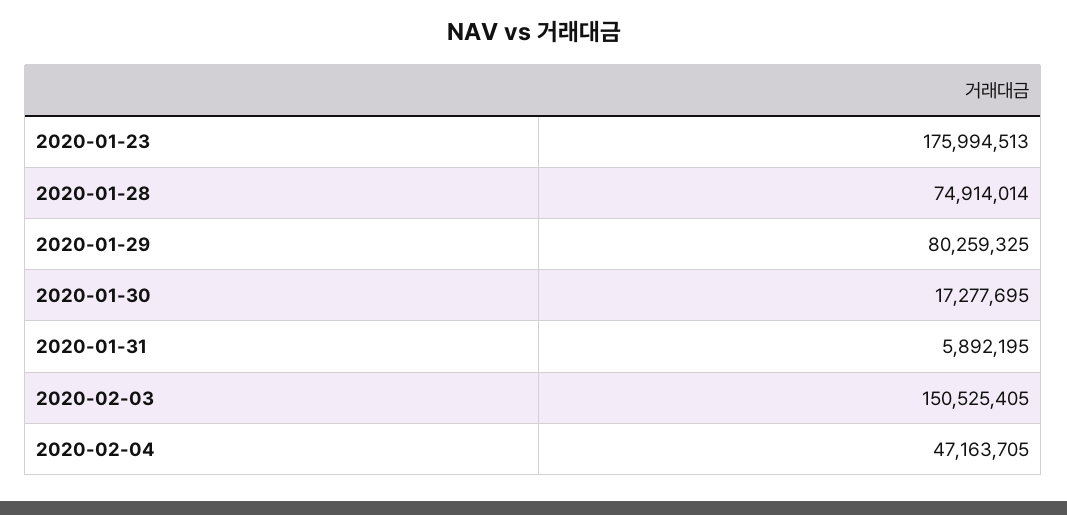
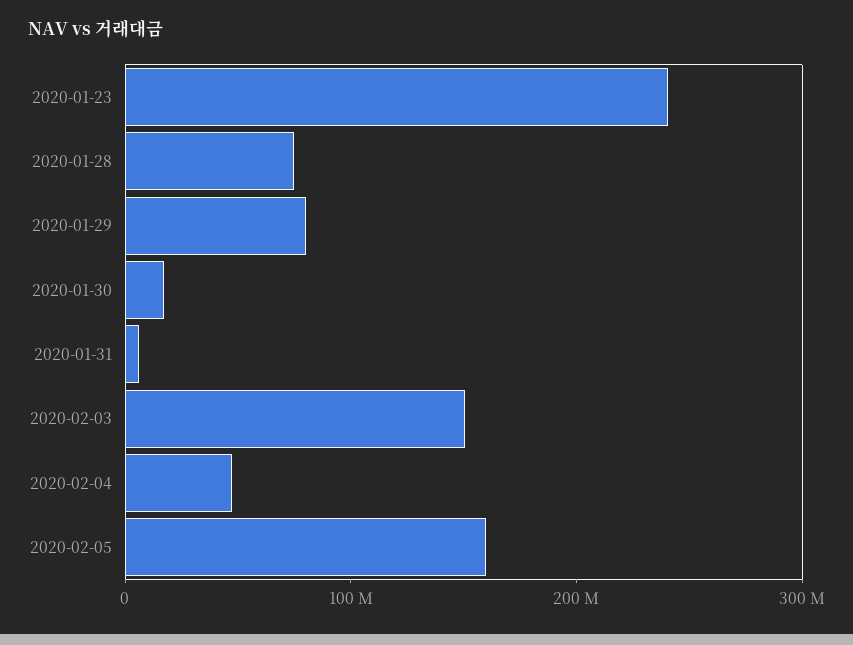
2020-01-23: 175994513 -> 240000000
2020-02-05: none -> 160000000

